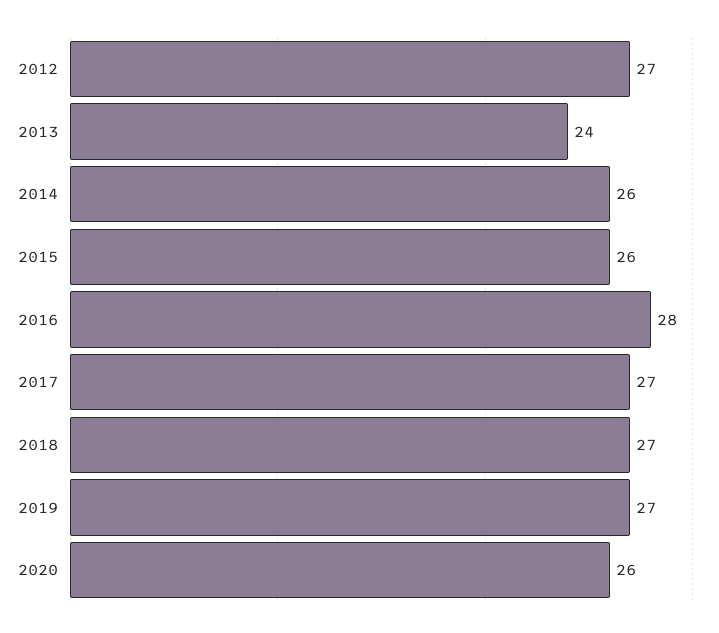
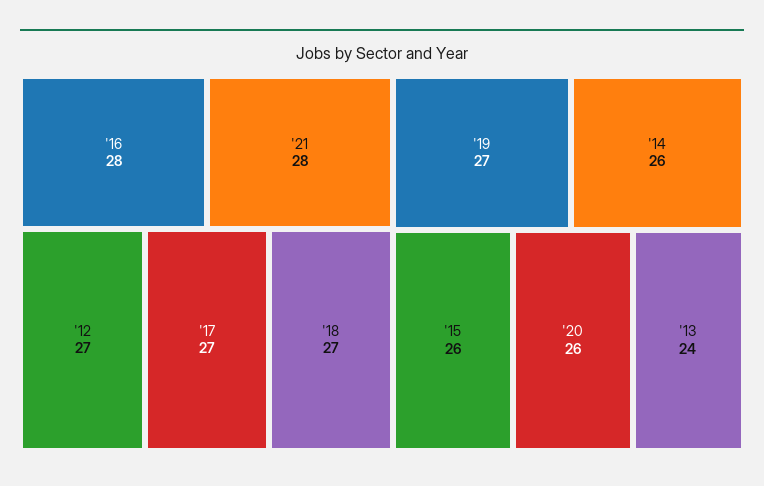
'21: none -> 28

